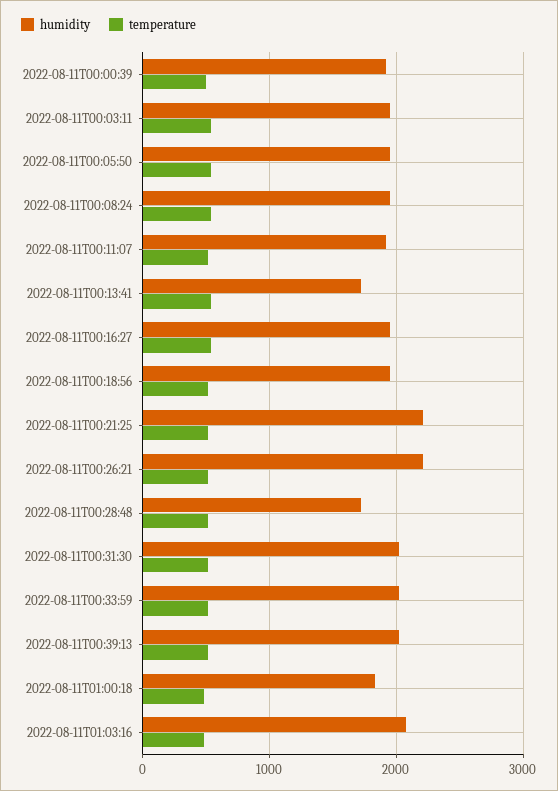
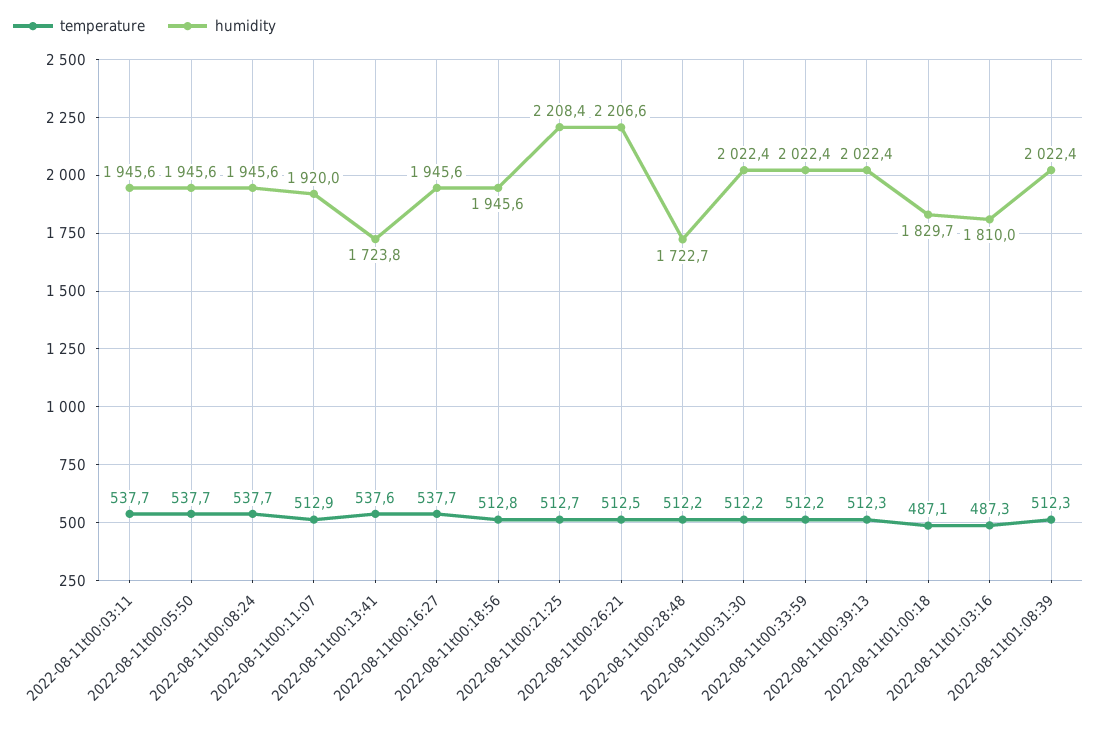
humidity, 2022-08-11T00:00:39: 1900 -> none
temperature, 2022-08-11T00:00:39: 500 -> none
humidity, 2022-08-11T01:03:16: 2100 -> 1810
temperature, 2022-08-11t01:08:39: none -> 512.3
humidity, 2022-08-11t01:08:39: none -> 2022.4

